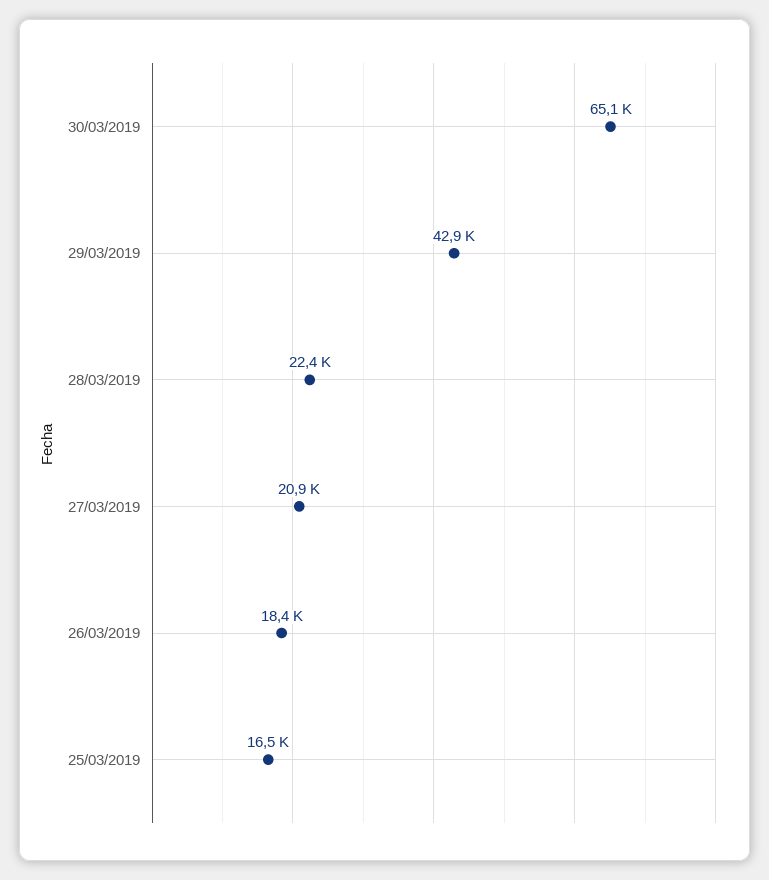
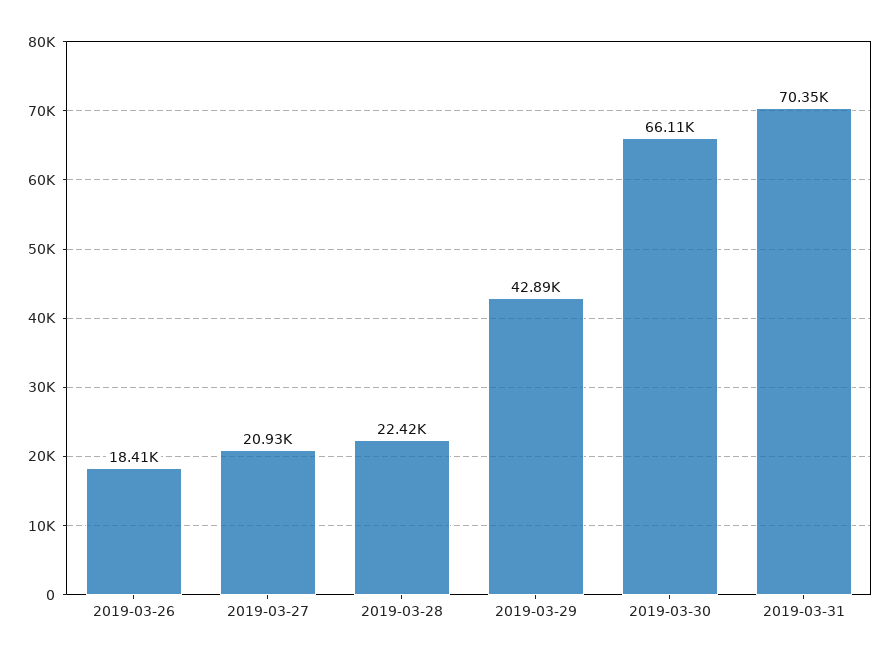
30/03/2019: 65100 -> 66110
25/03/2019: 16500 -> none
2019-03-31: none -> 70350

